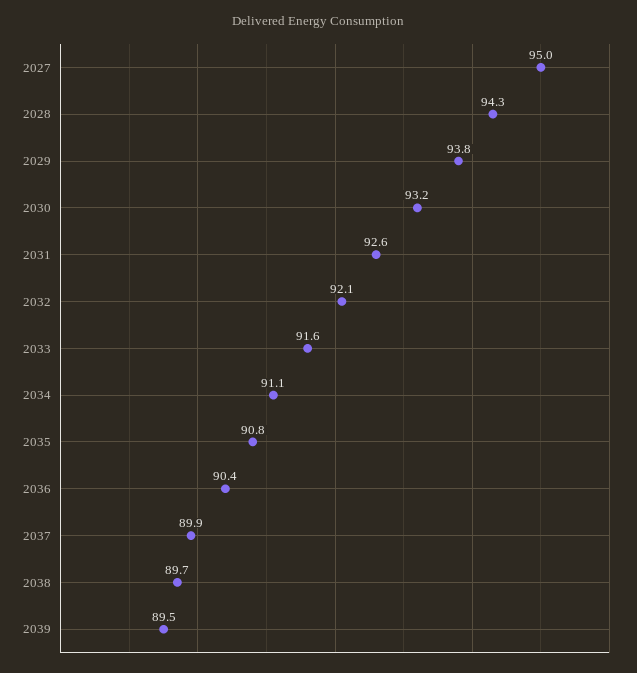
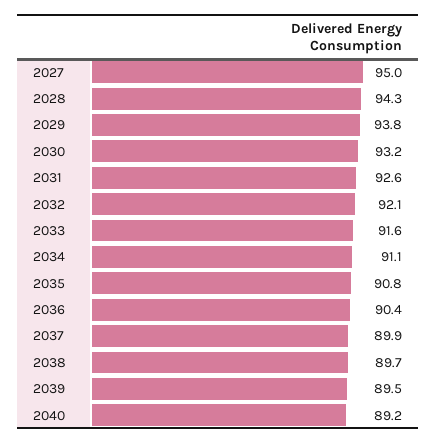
2040: none -> 89.2

